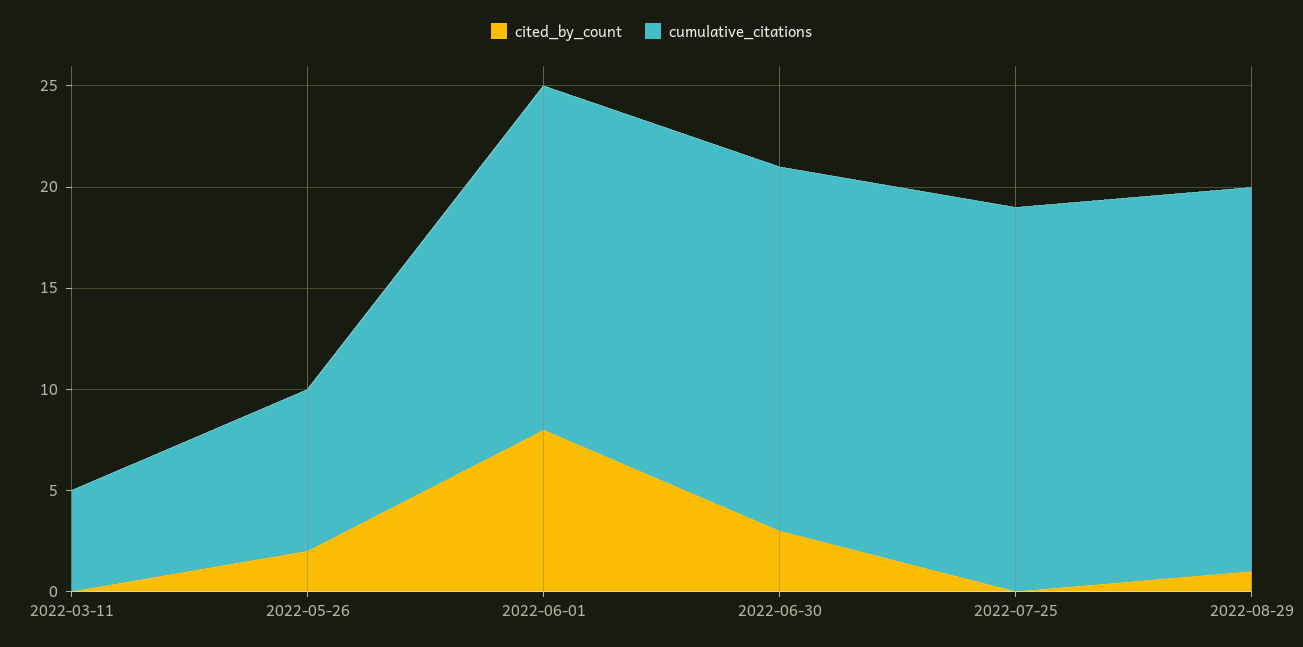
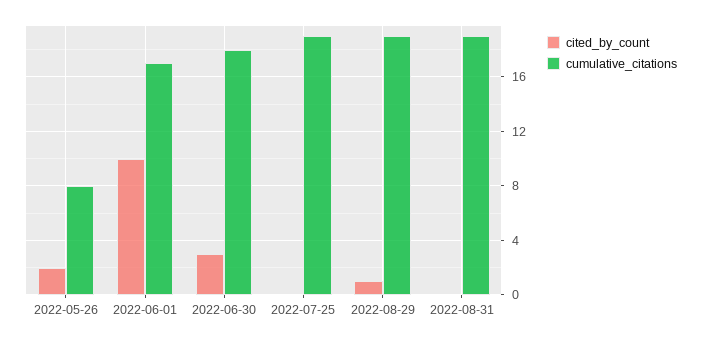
cited_by_count, 2022-03-11: 0 -> none
cumulative_citations, 2022-03-11: 5 -> none
cited_by_count, 2022-06-01: 8 -> 10
cited_by_count, 2022-08-31: none -> 0
cumulative_citations, 2022-08-31: none -> 19

